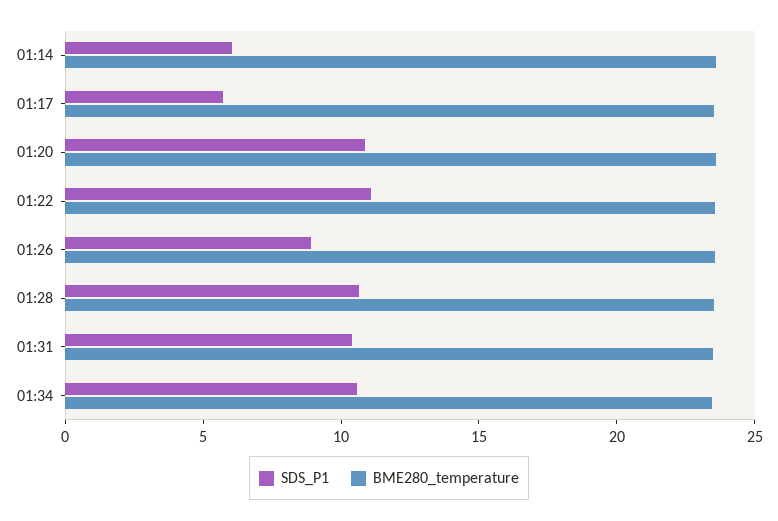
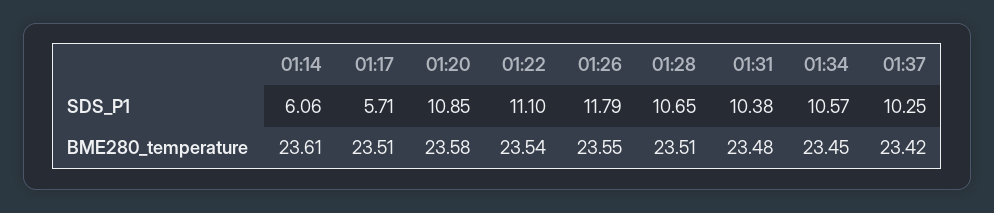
SDS_P1, 01:26: 9 -> 11.79
SDS_P1, 01:37: none -> 10.25
BME280_temperature, 01:37: none -> 23.42

